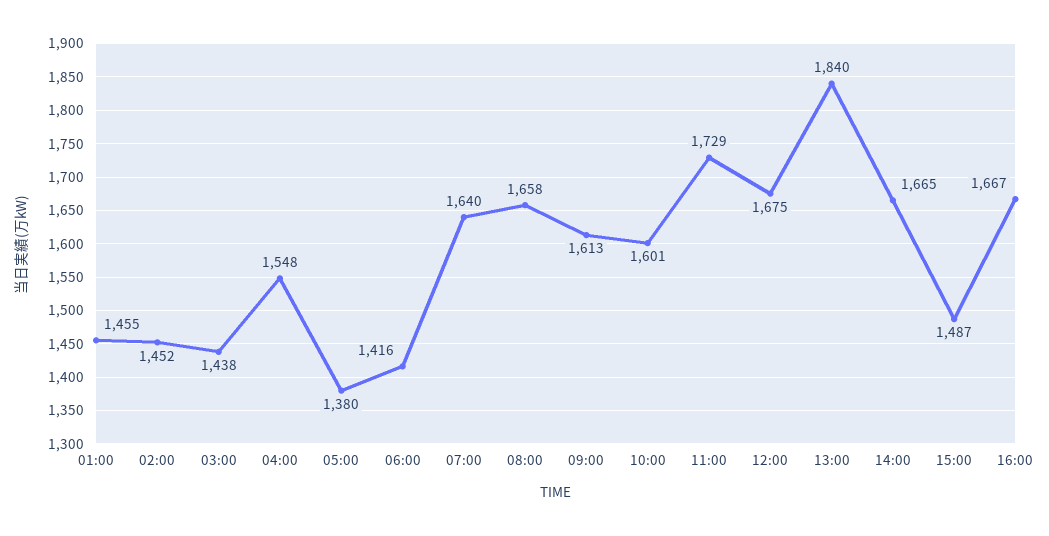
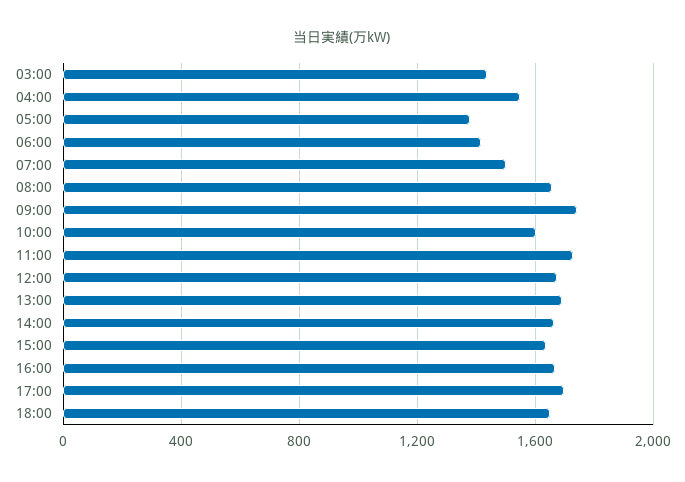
01:00: 1455 -> none
02:00: 1452 -> none
07:00: 1640 -> 1500
09:00: 1613 -> 1750
13:00: 1840 -> 1700
15:00: 1487 -> 1650
17:00: none -> 1700
18:00: none -> 1650

